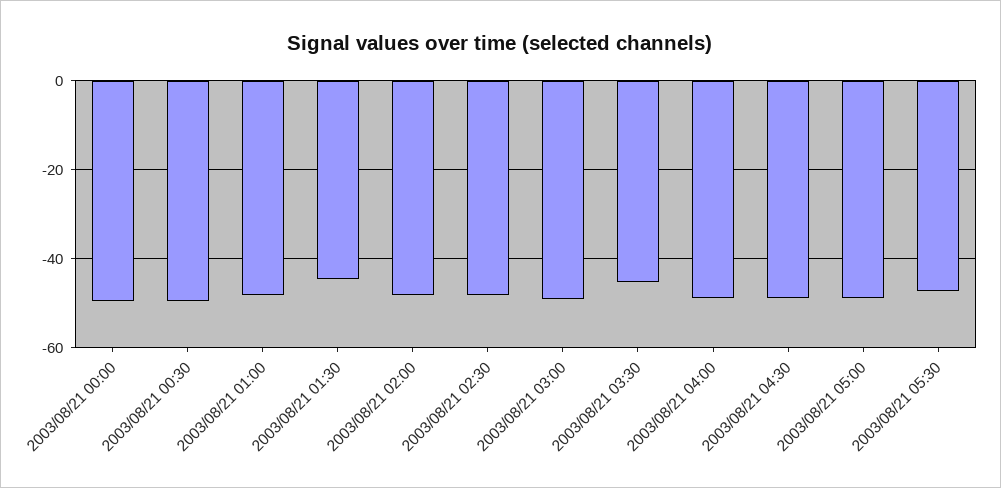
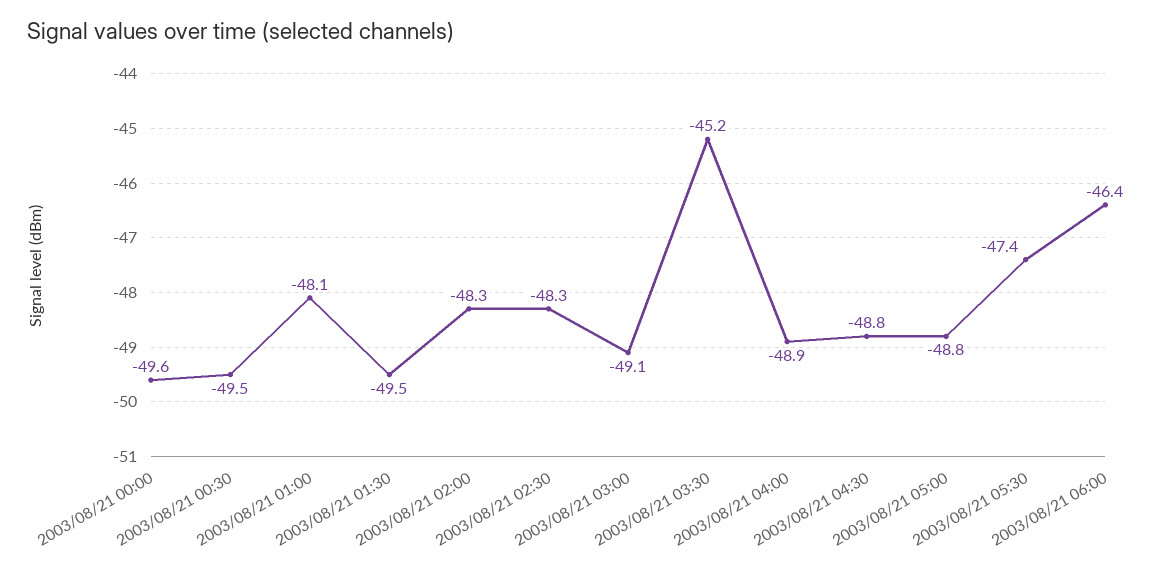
2003/08/21 01:30: -44 -> -49.5
2003/08/21 06:00: none -> -46.4

